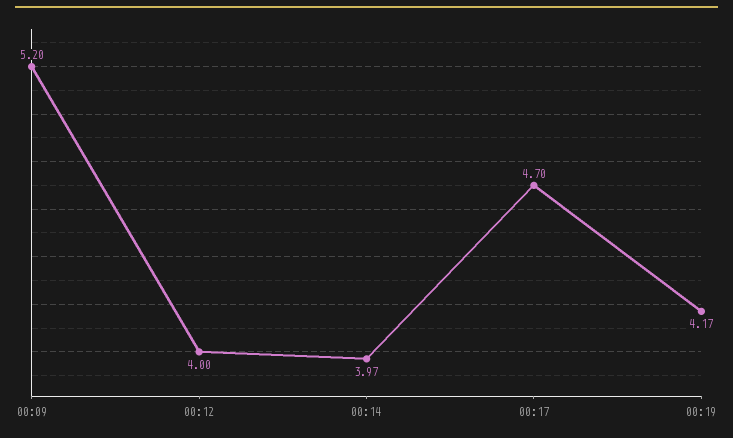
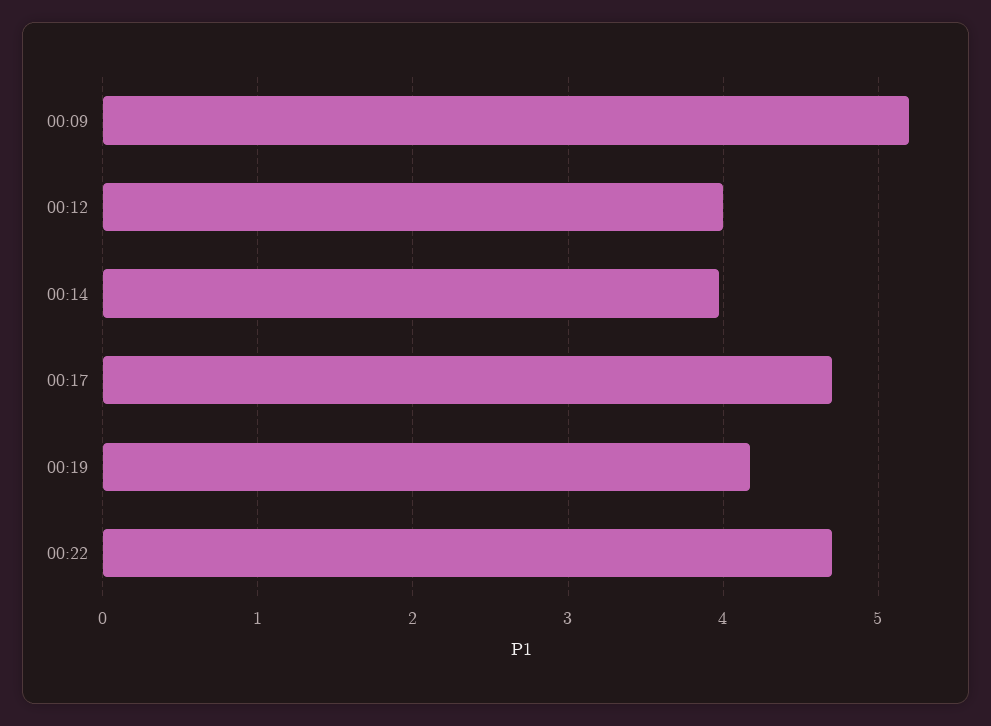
00:22: none -> 4.7

